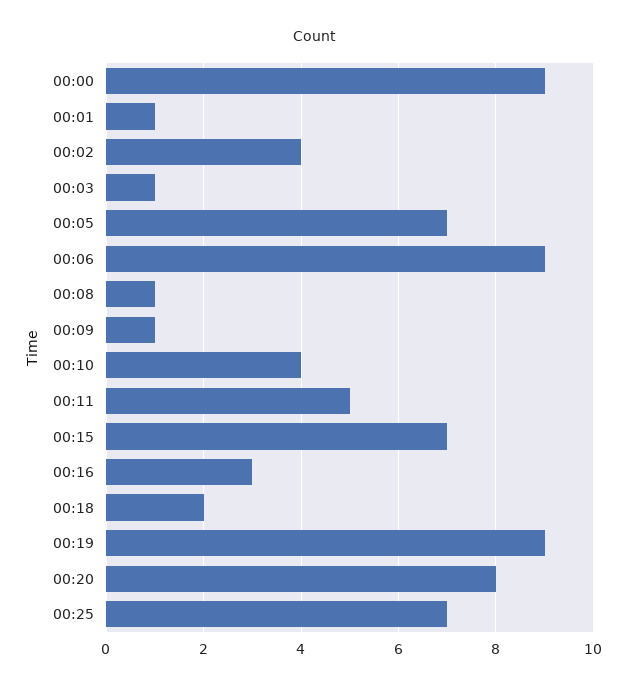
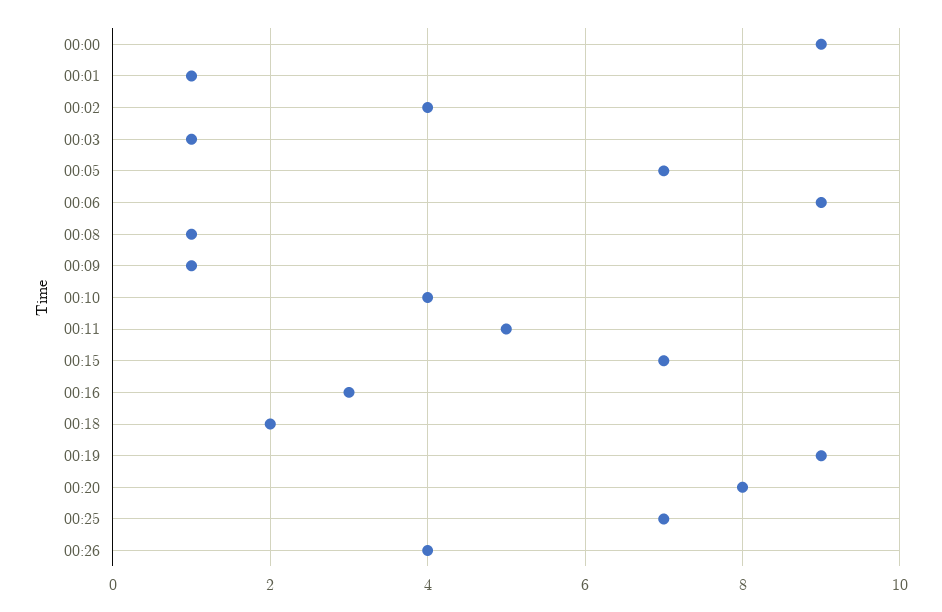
00:26: none -> 4

